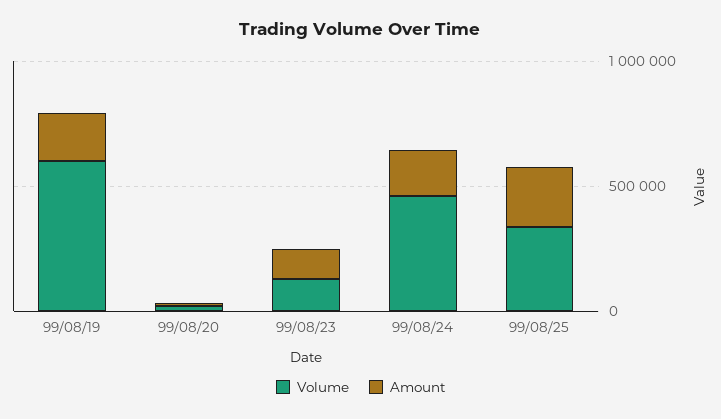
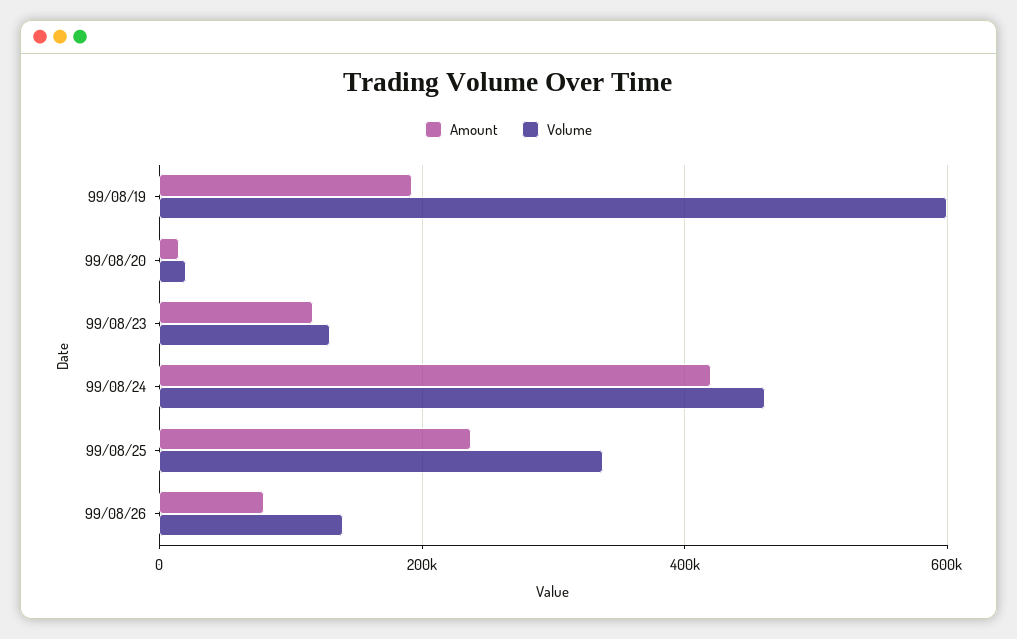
Amount, 99/08/24: 200000 -> 420000
Amount, 99/08/26: none -> 80000
Volume, 99/08/26: none -> 140000

